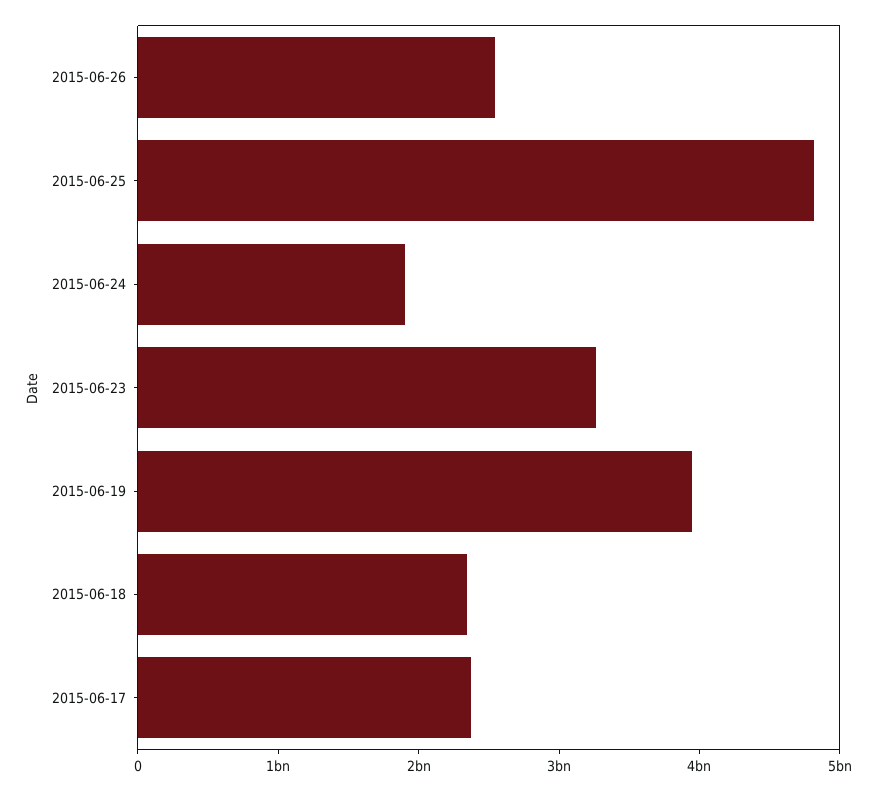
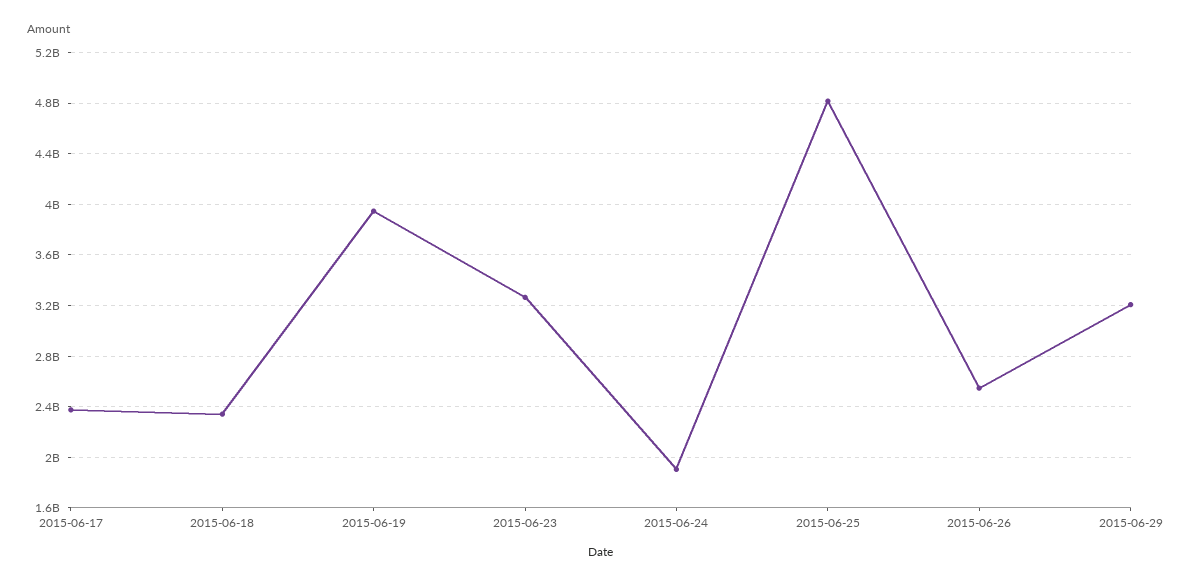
2015-06-29: none -> 3200000000

